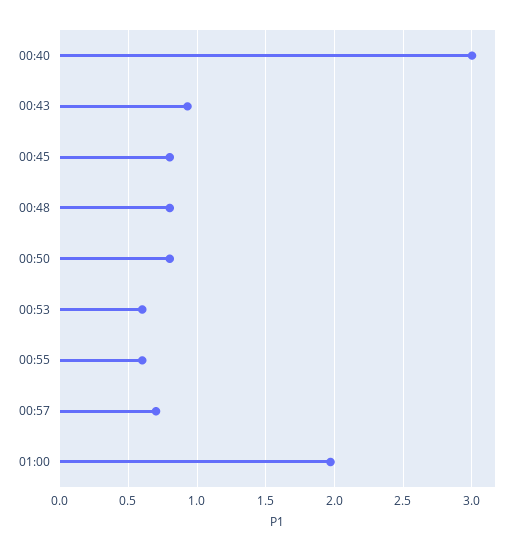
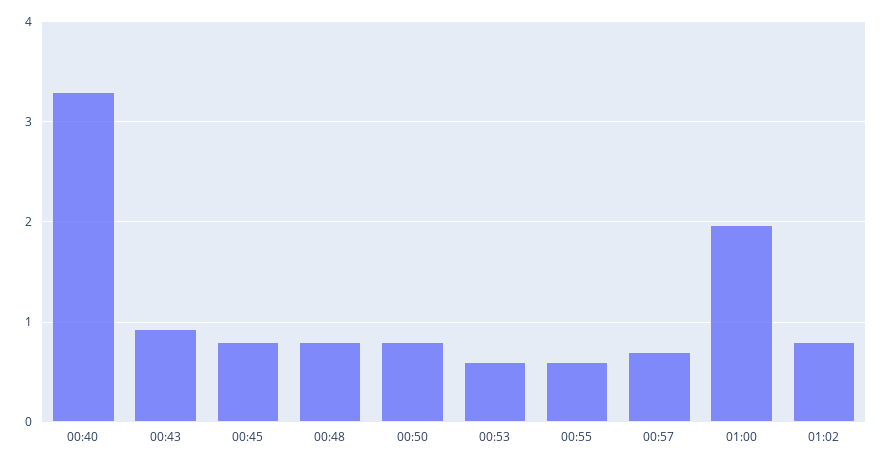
00:40: 3 -> 3.3
01:02: none -> 0.8

